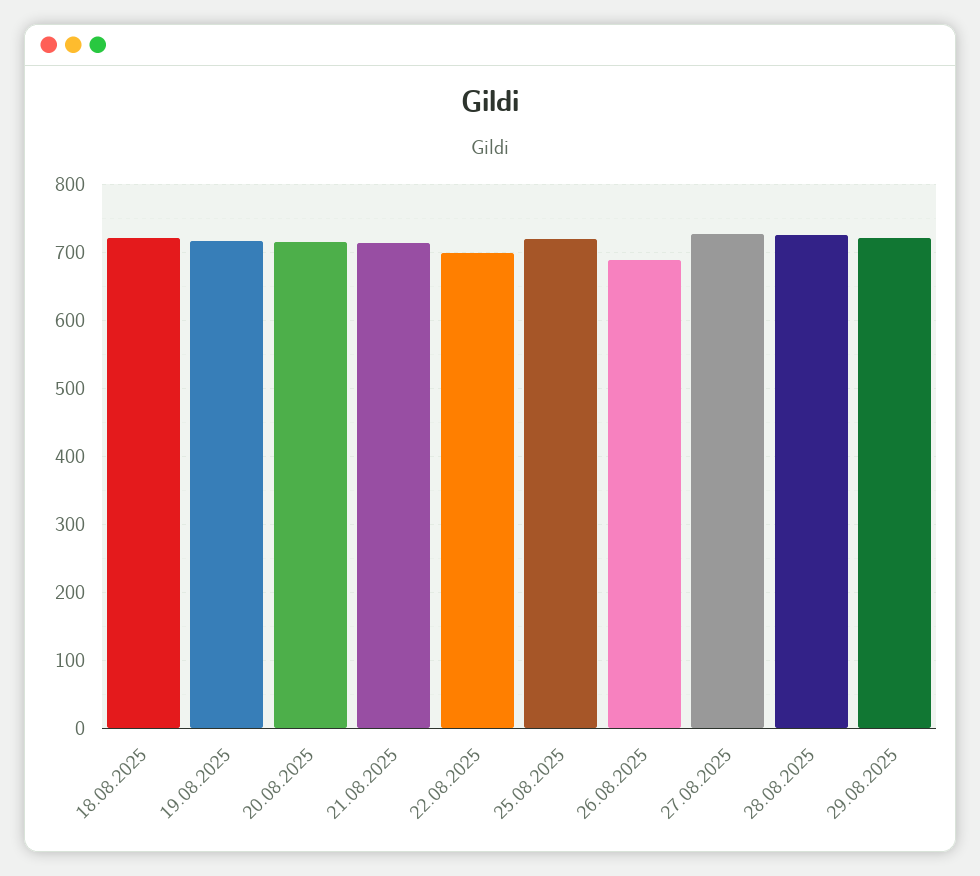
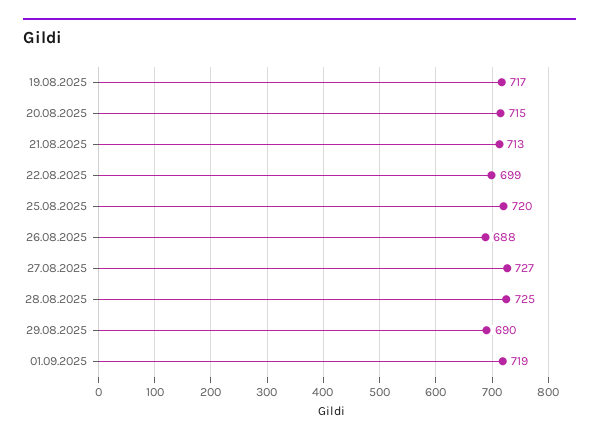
18.08.2025: 720 -> none
29.08.2025: 720 -> 690
01.09.2025: none -> 719

